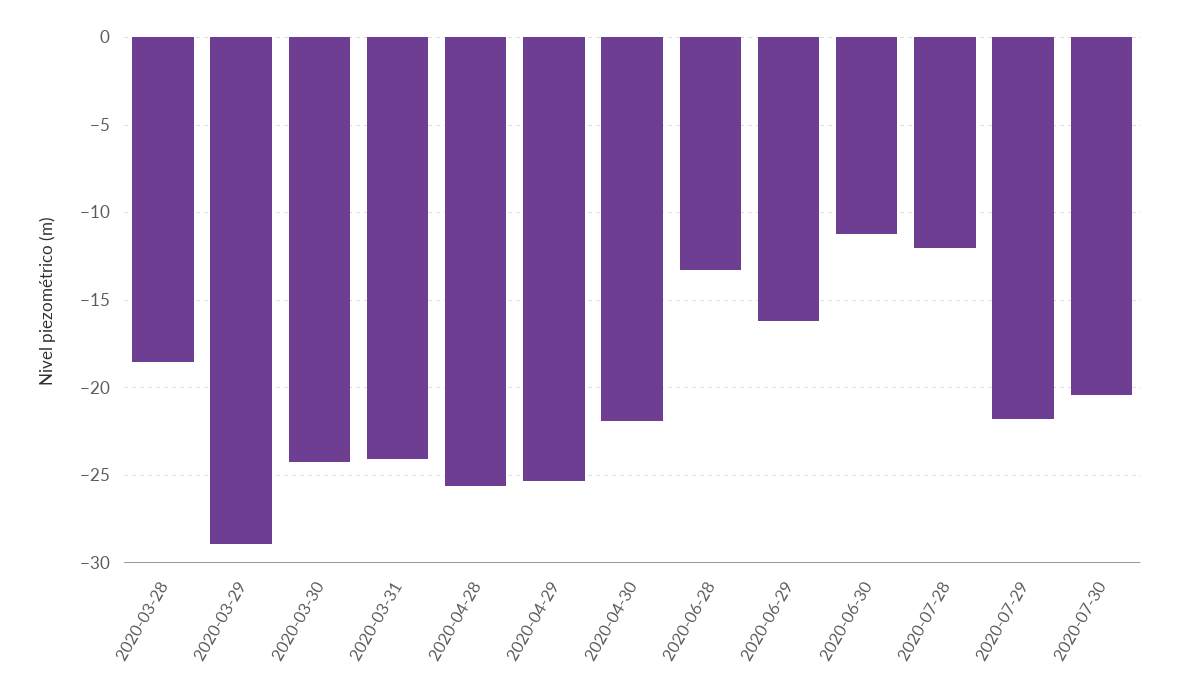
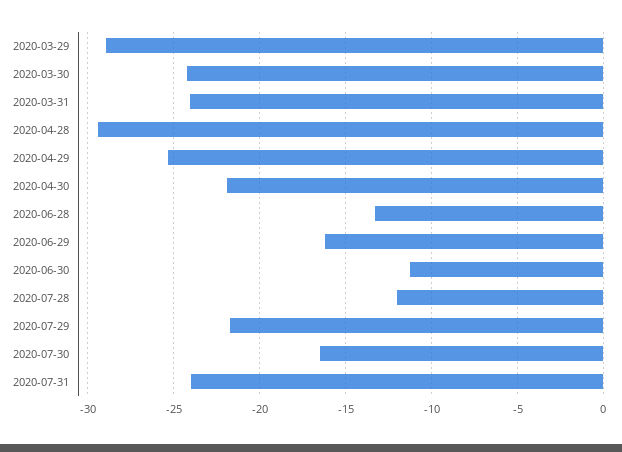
2020-03-28: -18.5 -> none
2020-04-28: -25.5 -> -29.5
2020-07-30: -20.5 -> -16.5
2020-07-31: none -> -24

